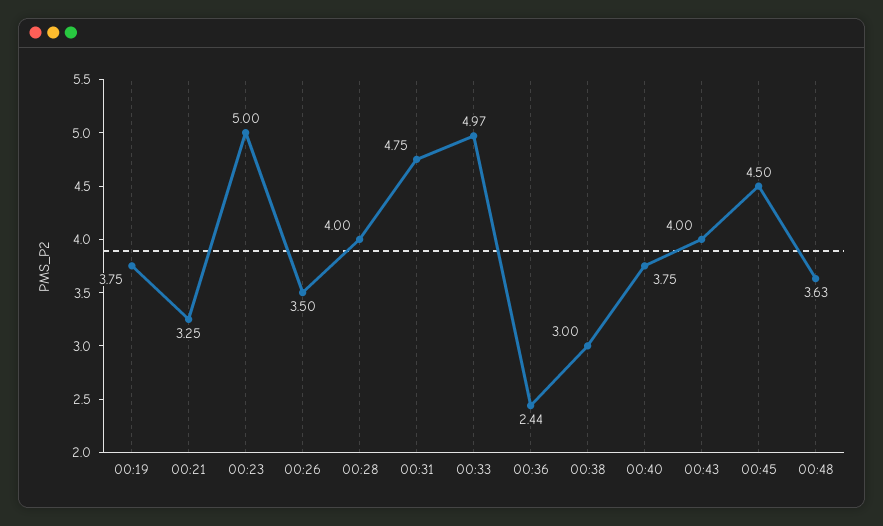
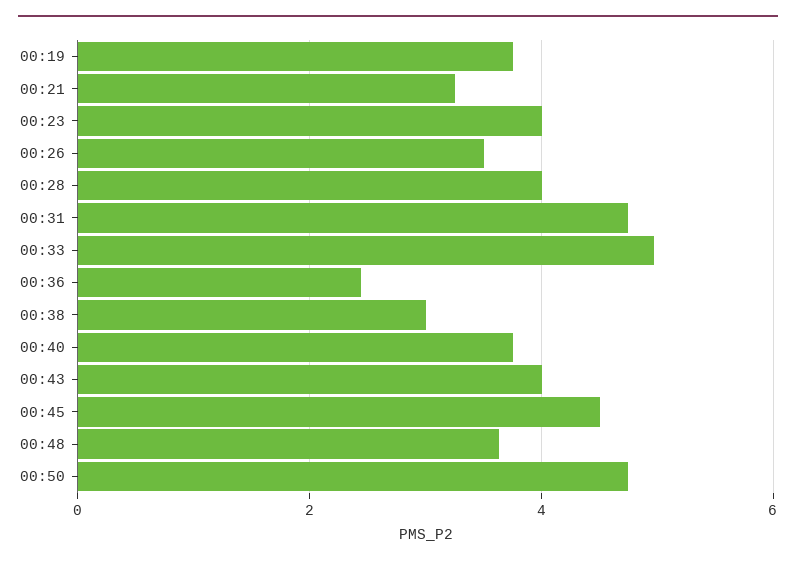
00:23: 5 -> 4
00:50: none -> 4.8

